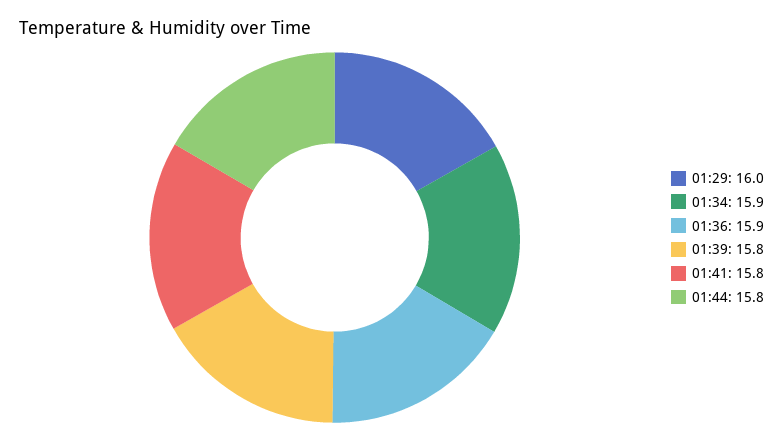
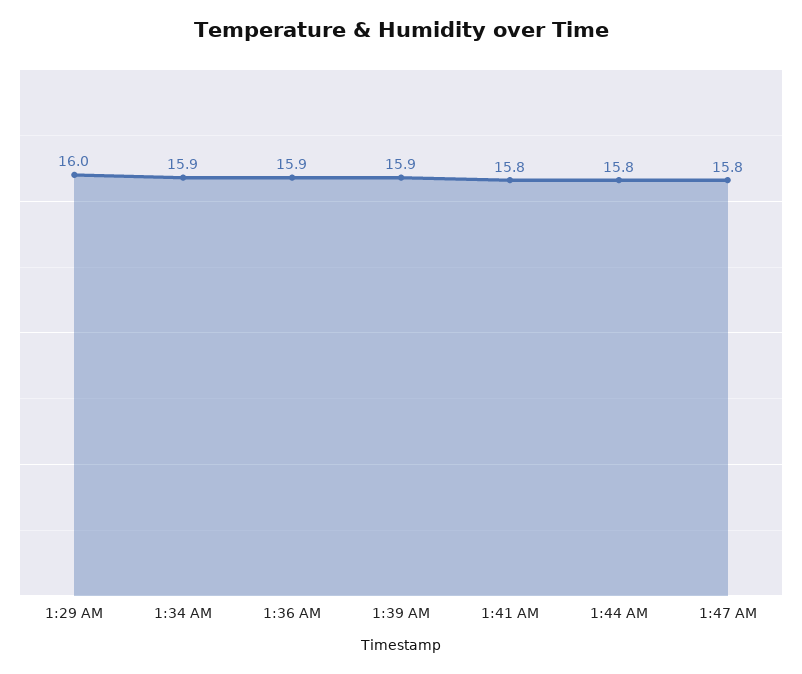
01:39: 15.8 -> 15.9
1:47 AM: none -> 15.8

